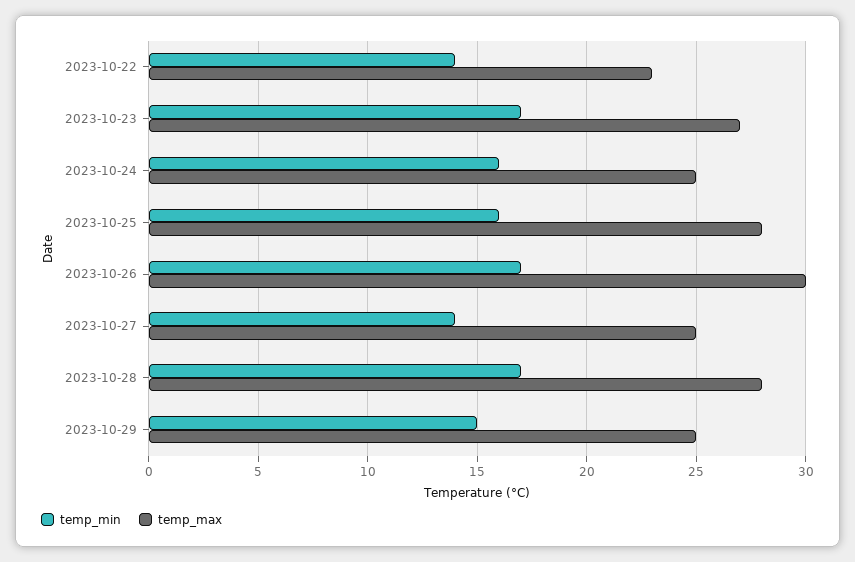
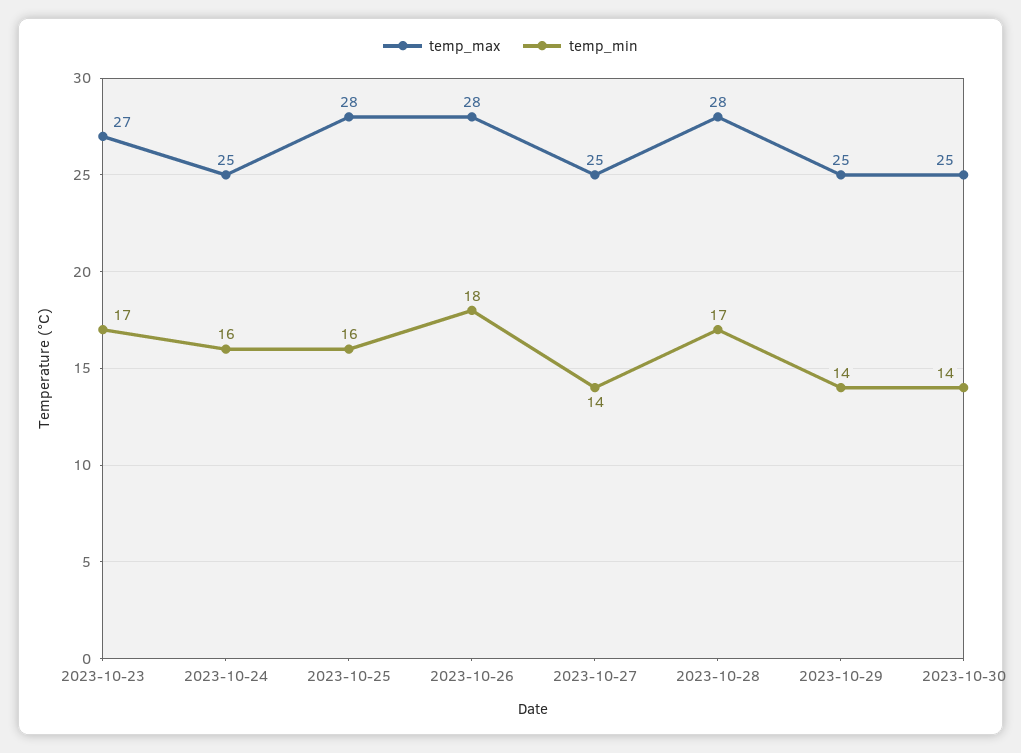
temp_min, 2023-10-22: 14 -> none
temp_max, 2023-10-22: 23 -> none
temp_min, 2023-10-26: 17 -> 18
temp_max, 2023-10-26: 30 -> 28
temp_min, 2023-10-29: 15 -> 14
temp_max, 2023-10-30: none -> 25
temp_min, 2023-10-30: none -> 14

